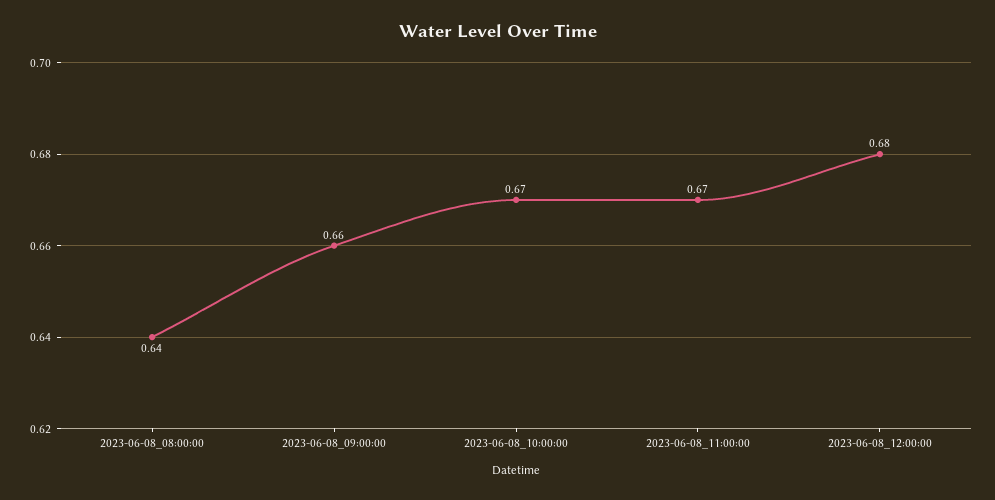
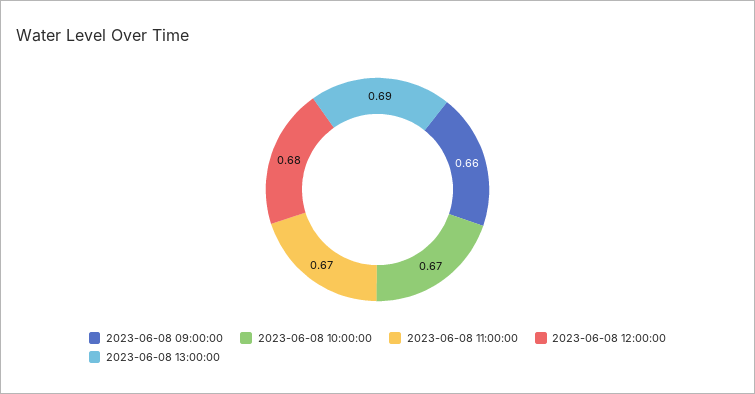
2023-06-08_08:00:00: 0.64 -> none
2023-06-08 13:00:00: none -> 0.69

